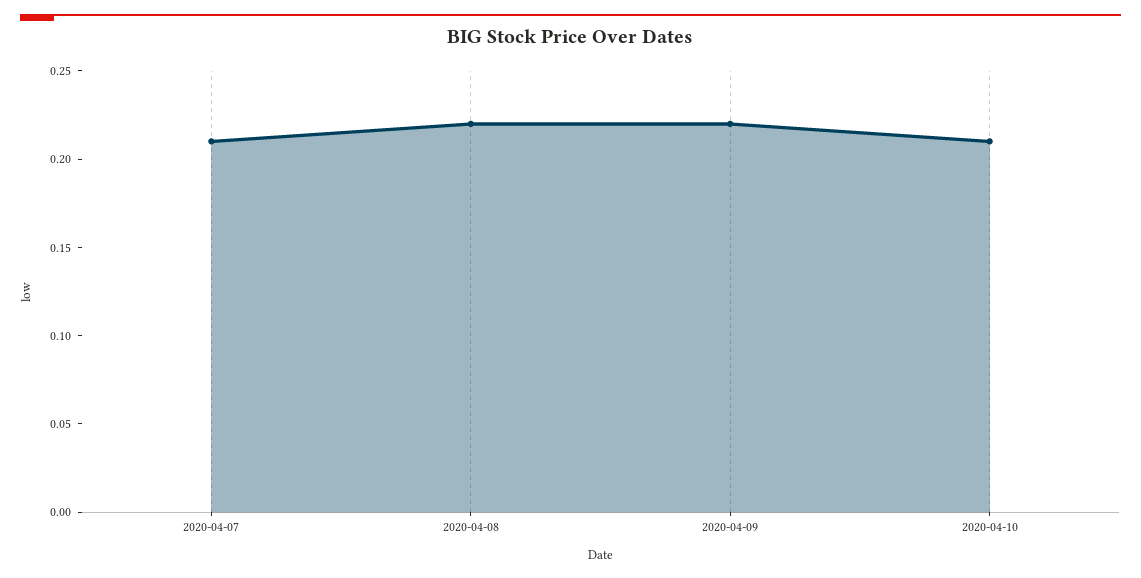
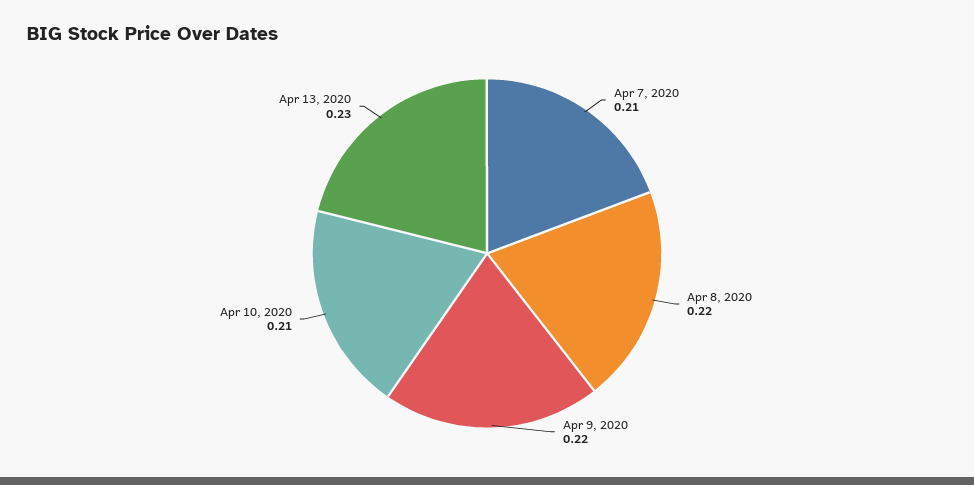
Apr 13, 2020: none -> 0.23

